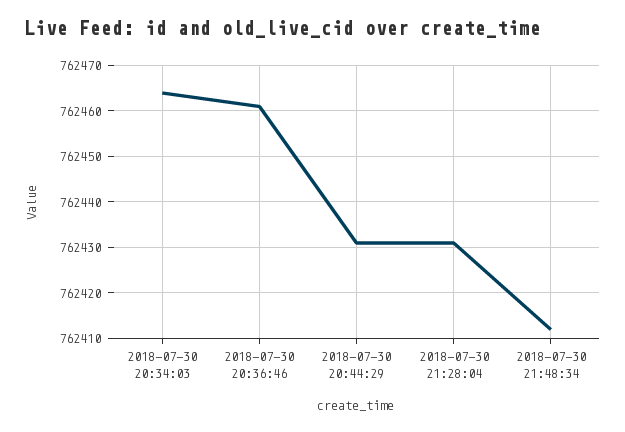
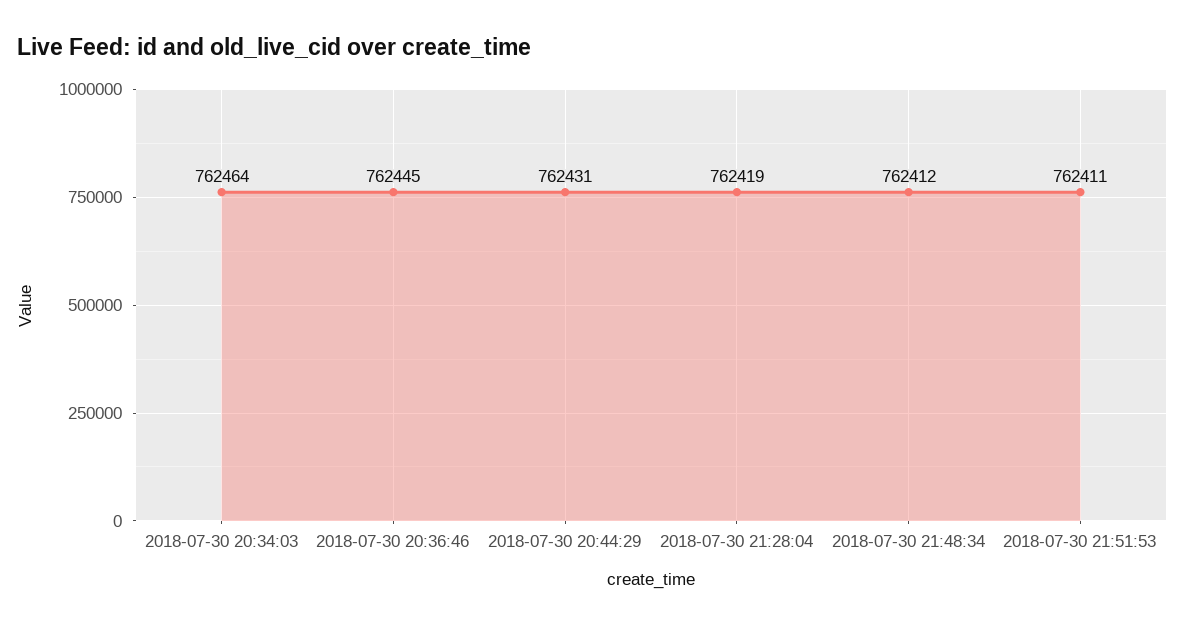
2018-07-30 20:36:46: 762460 -> 762445
2018-07-30 21:28:04: 762430 -> 762419
2018-07-30 21:51:53: none -> 762411

